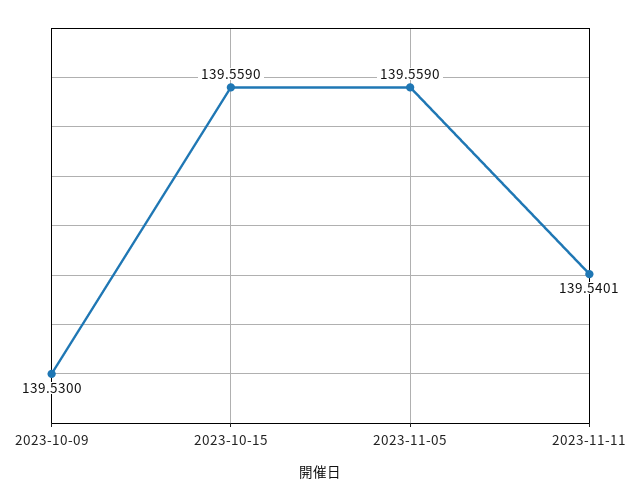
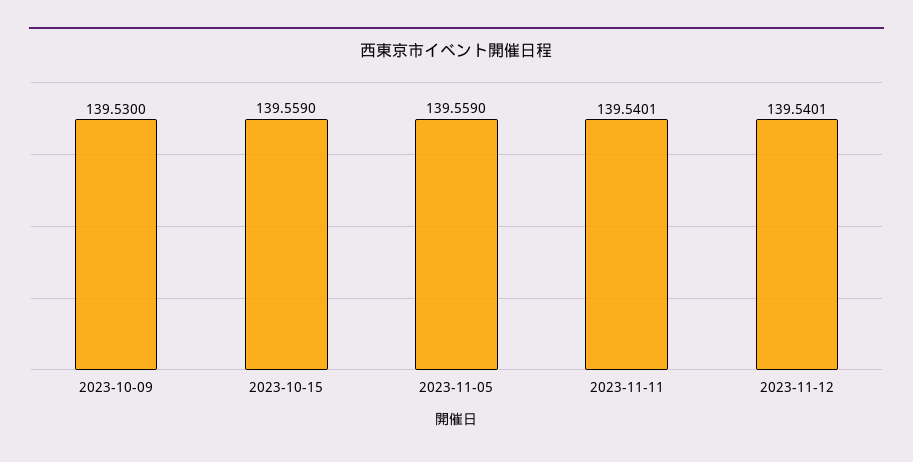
2023-11-12: none -> 139.5401

